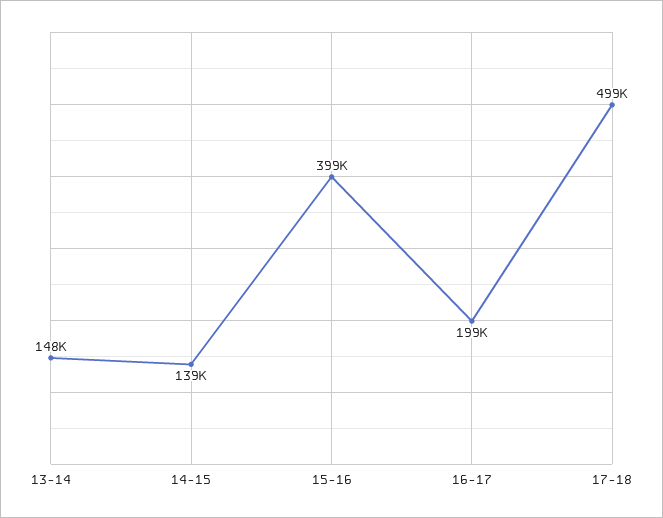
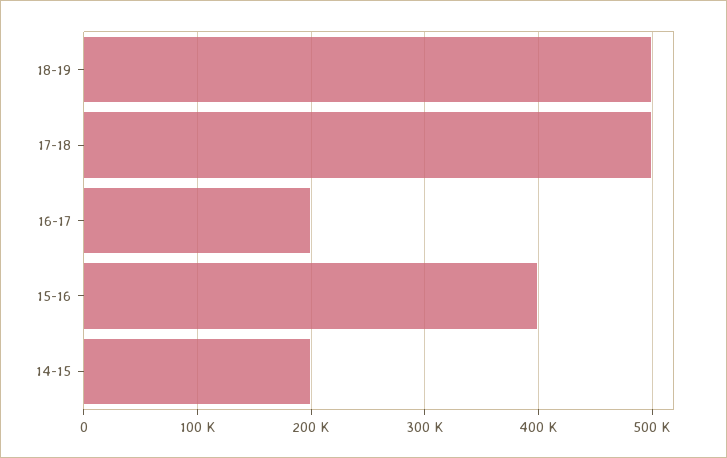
13-14: 148000 -> none
14-15: 139000 -> 200000
18-19: none -> 500000

